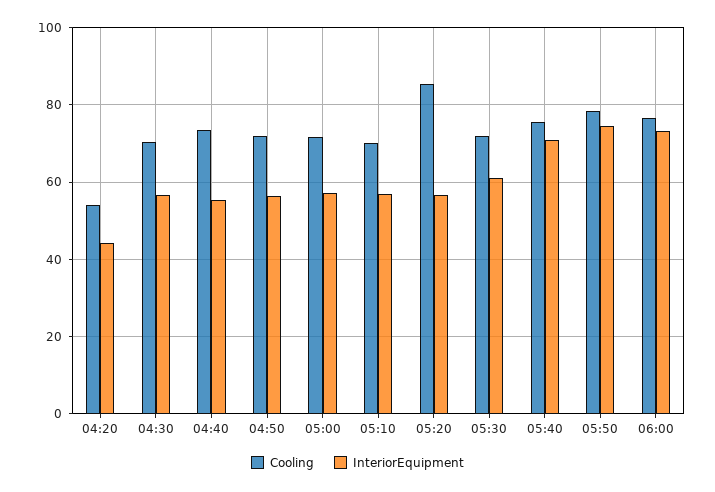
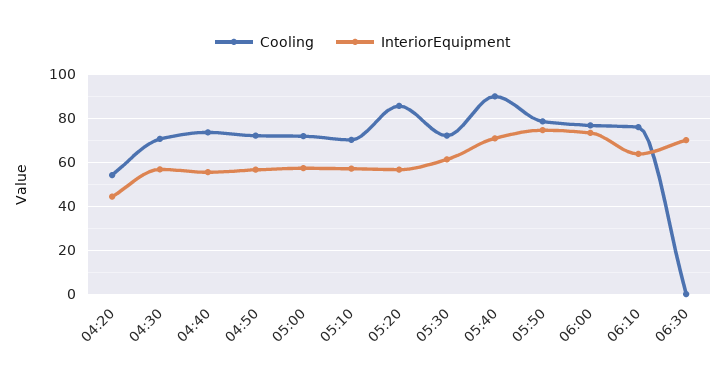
Cooling, 05:40: 76 -> 90
Cooling, 06:10: none -> 75
InteriorEquipment, 06:10: none -> 65
Cooling, 06:30: none -> 0
InteriorEquipment, 06:30: none -> 70

